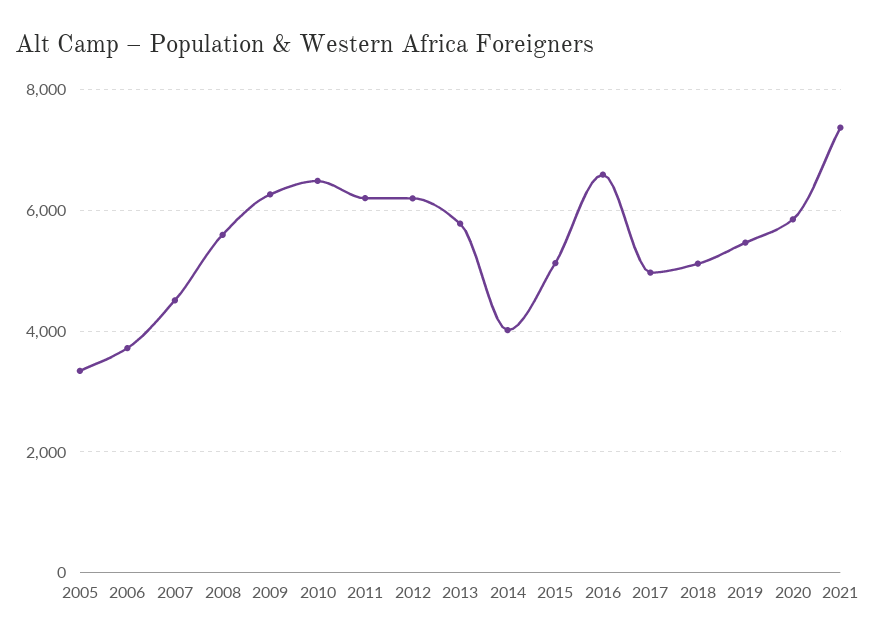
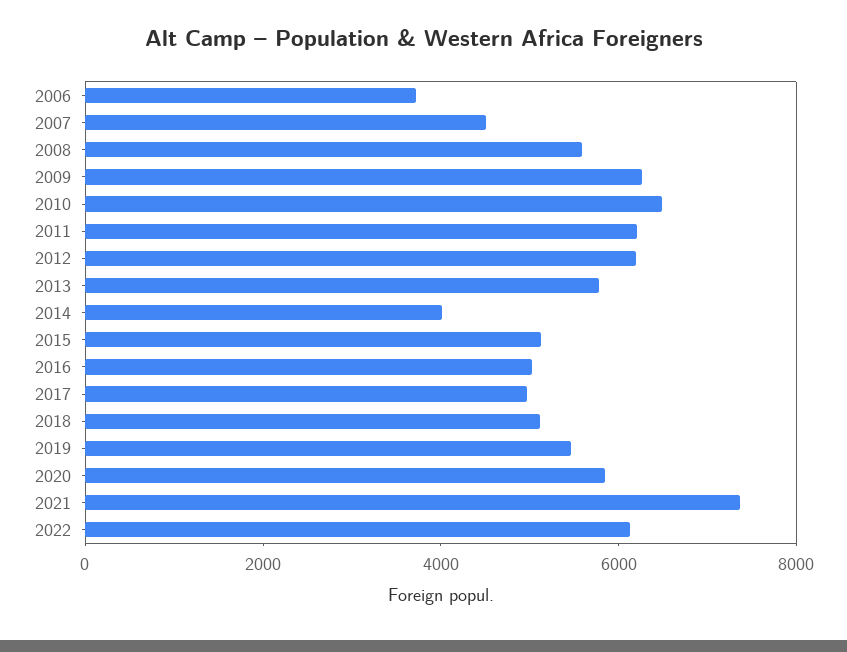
2005: 3400 -> none
2016: 6600 -> 5000
2022: none -> 6000

